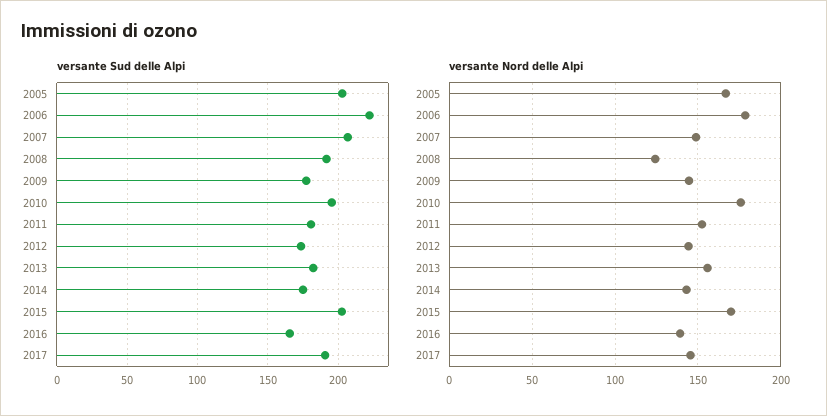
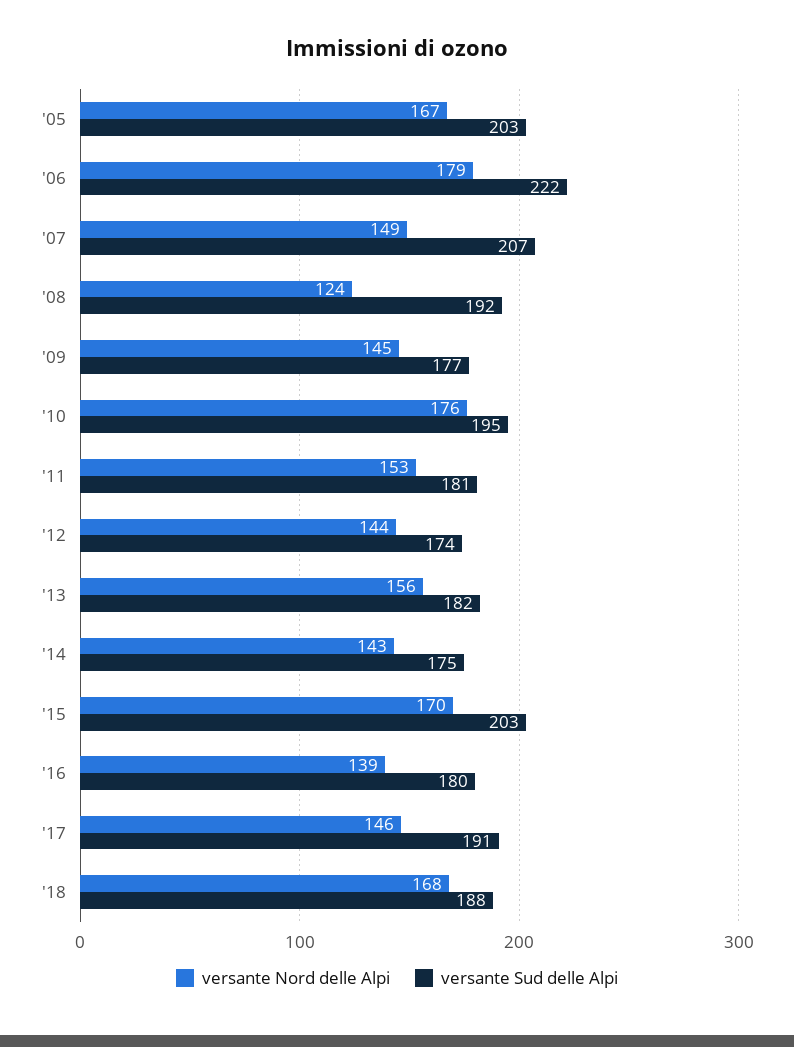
versante Sud delle Alpi, 2016: 165 -> 180
versante Nord delle Alpi, '18: none -> 168
versante Sud delle Alpi, '18: none -> 188

